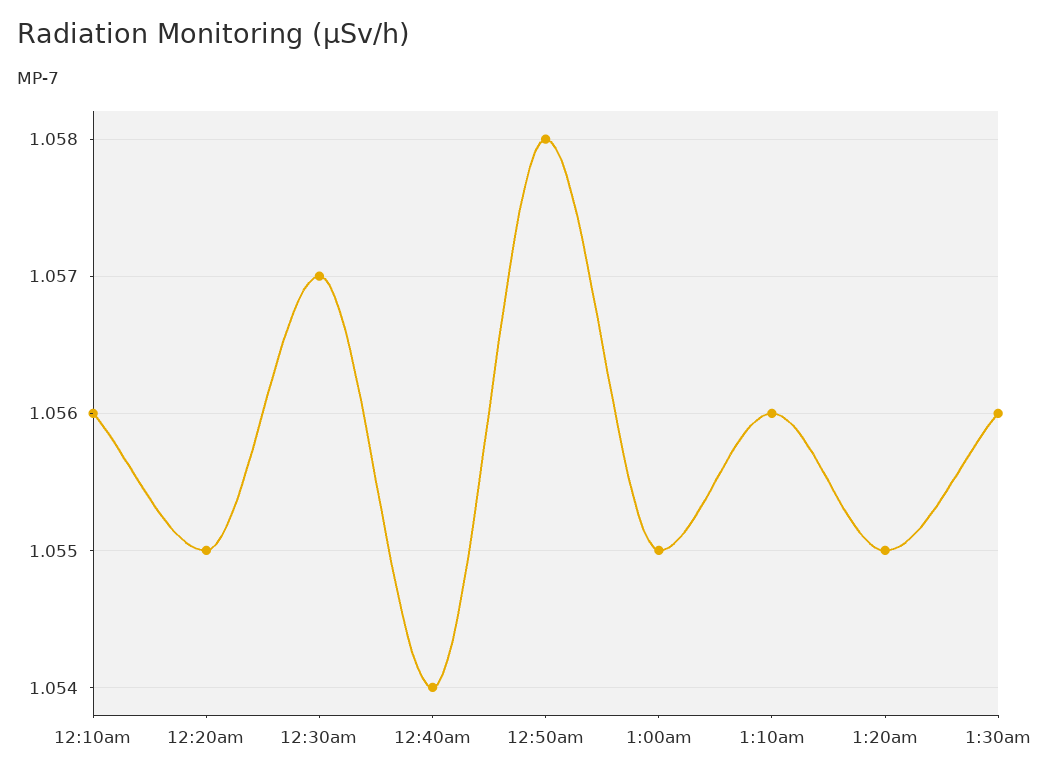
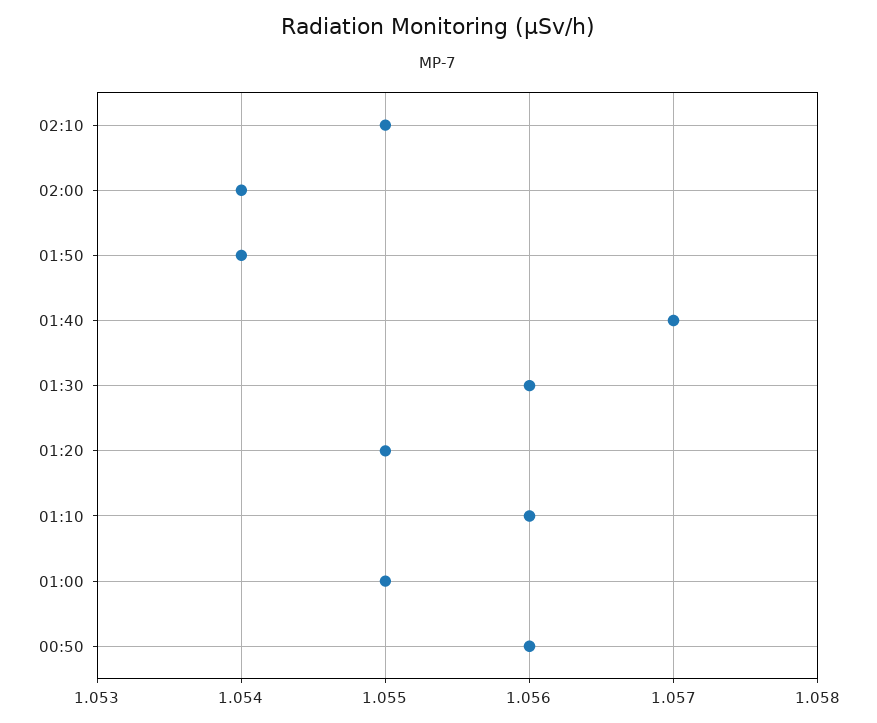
12:10am: 1.056 -> none
12:20am: 1.055 -> none
12:30am: 1.057 -> none
12:40am: 1.054 -> none
12:50am: 1.058 -> 1.056
02:10: none -> 1.055
02:00: none -> 1.054
01:50: none -> 1.054
01:40: none -> 1.057

